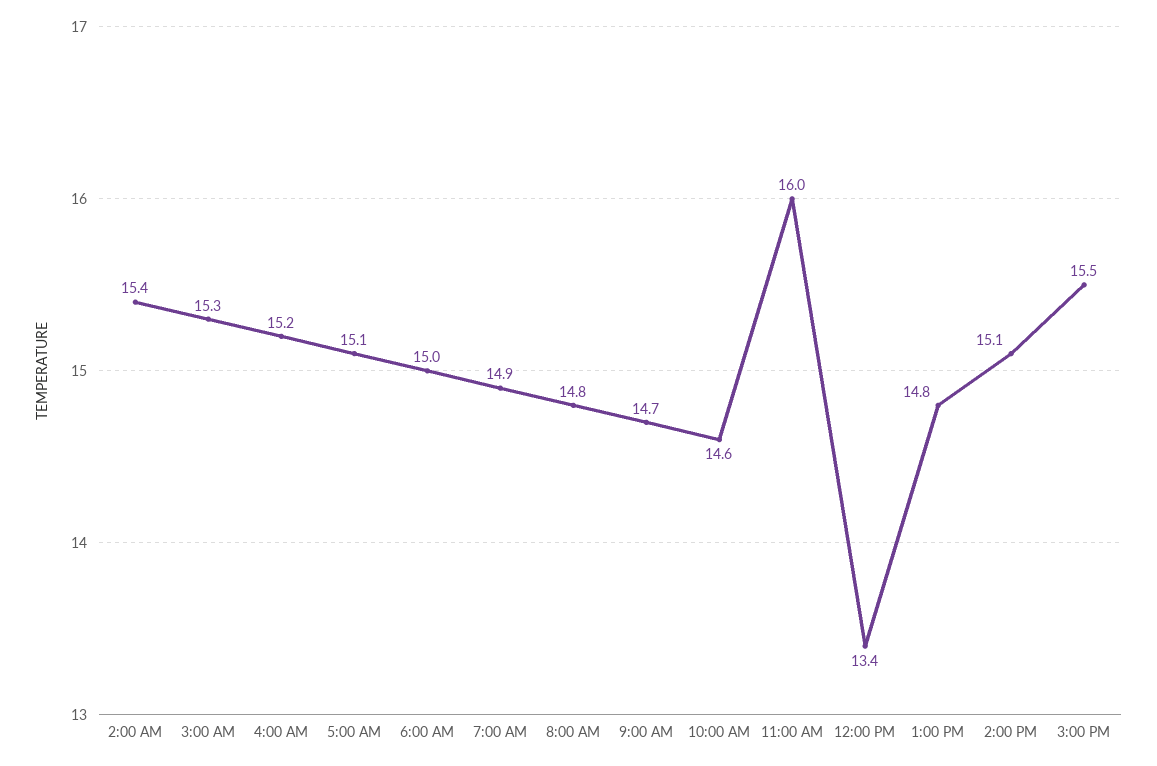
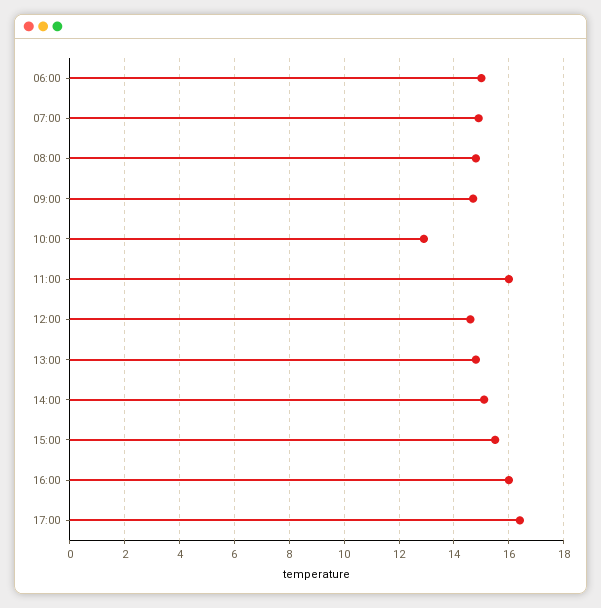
2:00 AM: 15.4 -> none
3:00 AM: 15.3 -> none
4:00 AM: 15.2 -> none
5:00 AM: 15.1 -> none
10:00 AM: 14.6 -> 13
12:00 PM: 13.4 -> 14.5
16:00: none -> 16
17:00: none -> 16.5

